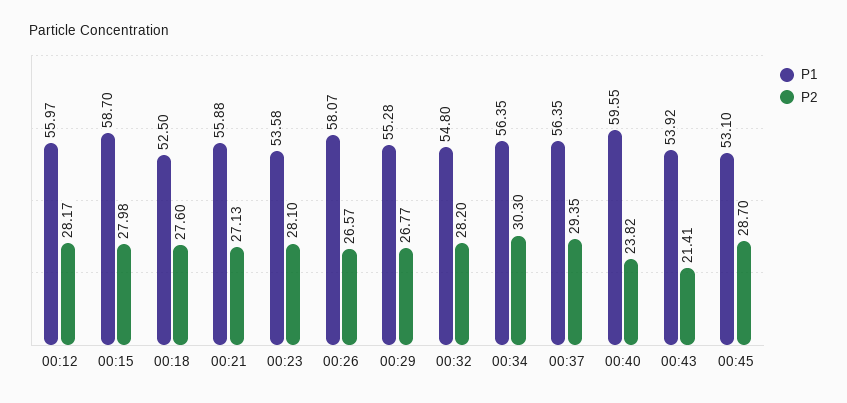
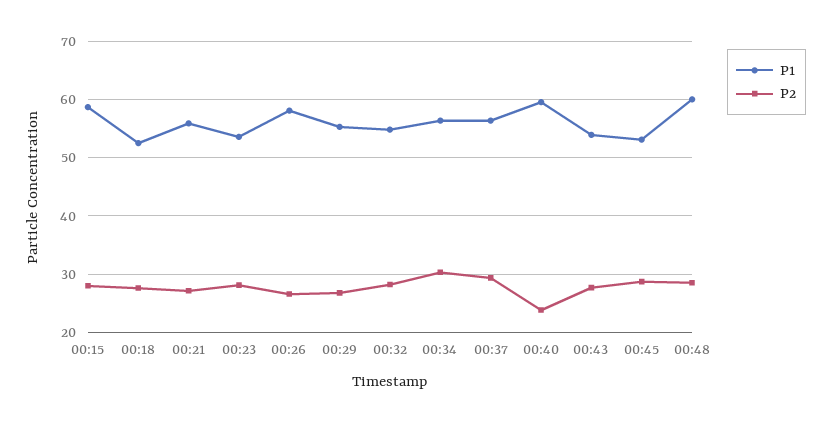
P1, 00:12: 55.97 -> none
P2, 00:12: 28.17 -> none
P2, 00:43: 21.41 -> 28
P1, 00:48: none -> 60
P2, 00:48: none -> 28

